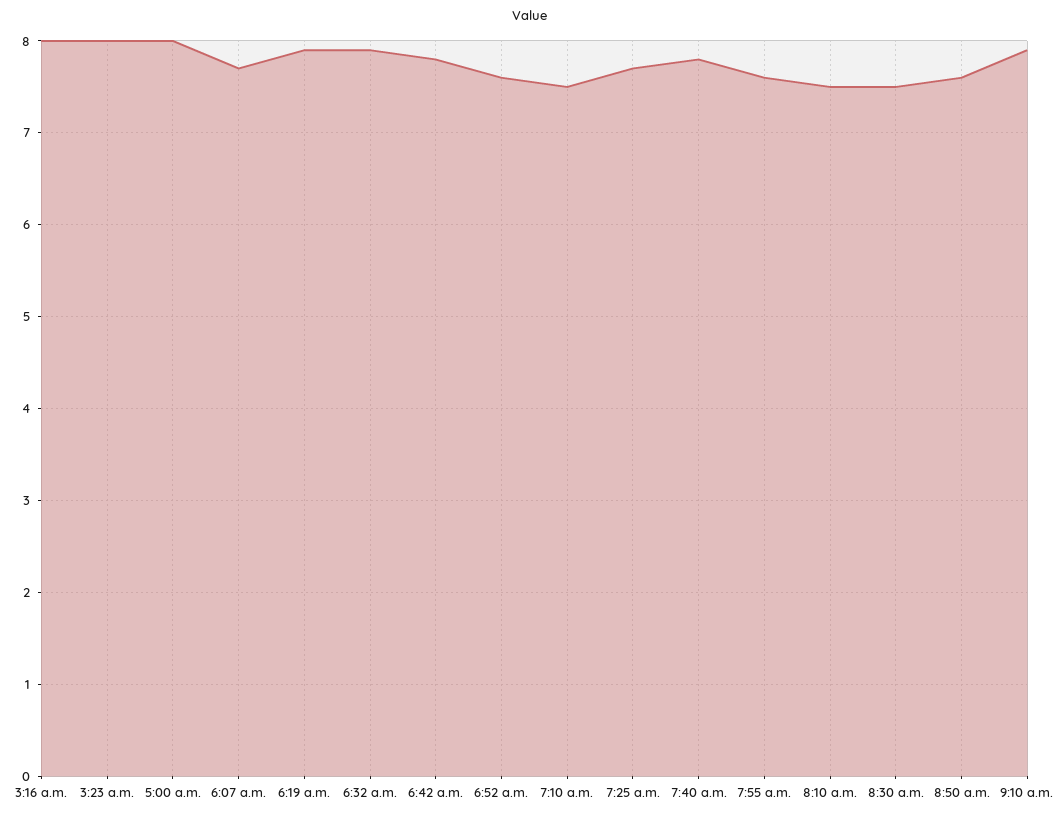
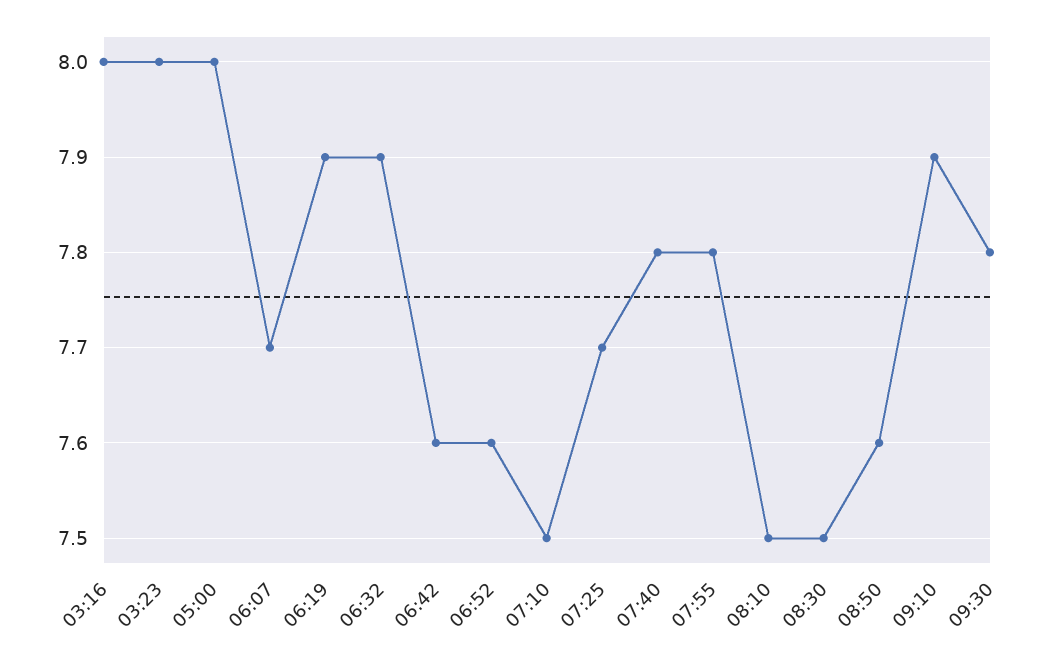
6:42 a.m.: 7.8 -> 7.6
7:55 a.m.: 7.6 -> 7.8
09:30: none -> 7.8

